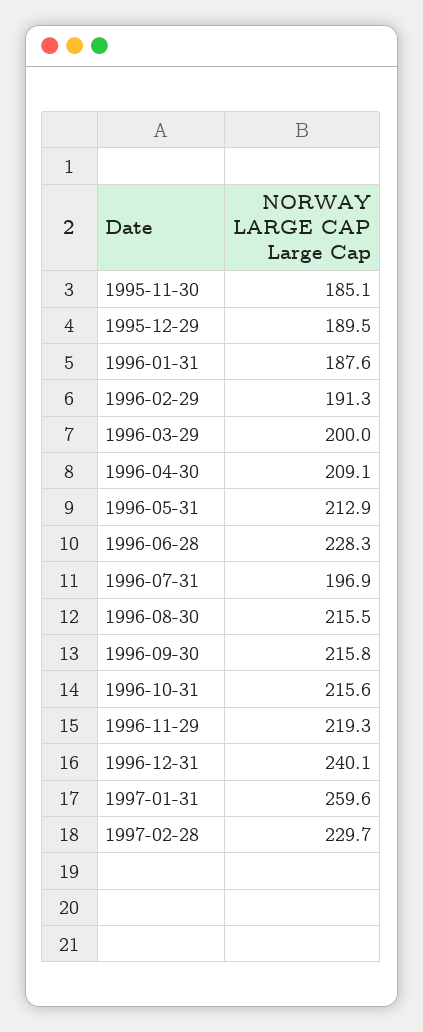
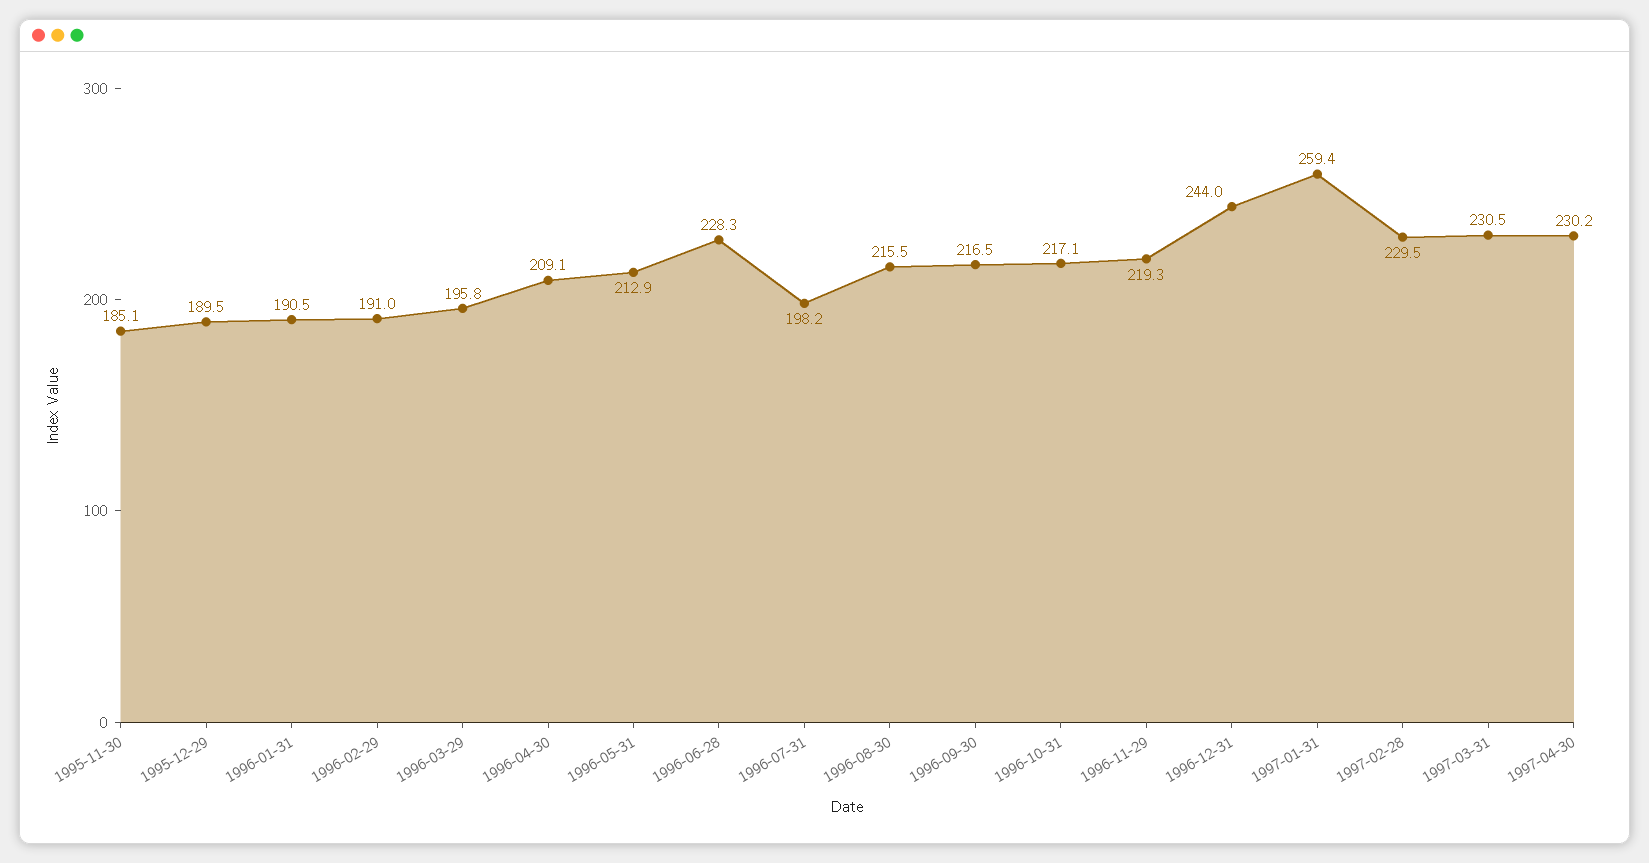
1996-01-31: 187.6 -> 190.5
1996-02-29: 191.3 -> 191
1996-03-29: 200 -> 195.8
1996-07-31: 196.9 -> 198.2
1996-09-30: 215.8 -> 216.5
1996-10-31: 215.6 -> 217.1
1996-12-31: 240.1 -> 244
1997-01-31: 259.6 -> 259.4
1997-02-28: 229.7 -> 229.5
1997-03-31: none -> 230.5
1997-04-30: none -> 230.2

